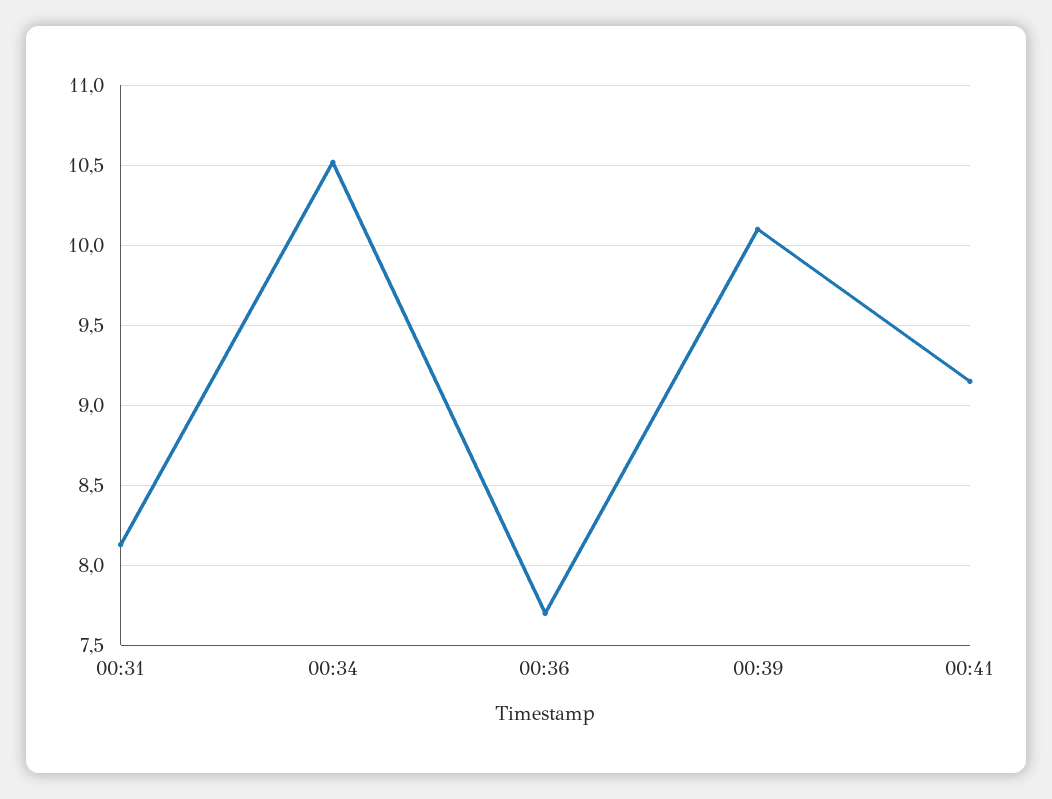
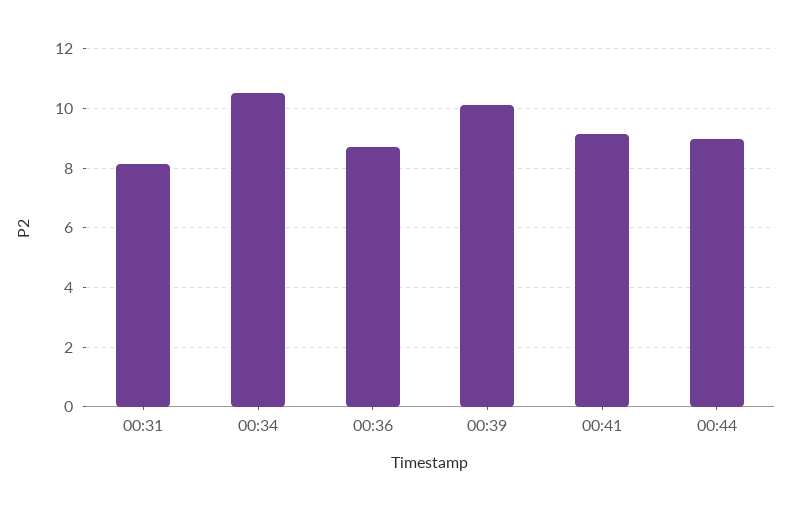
00:36: 7.7 -> 8.75
00:44: none -> 9

